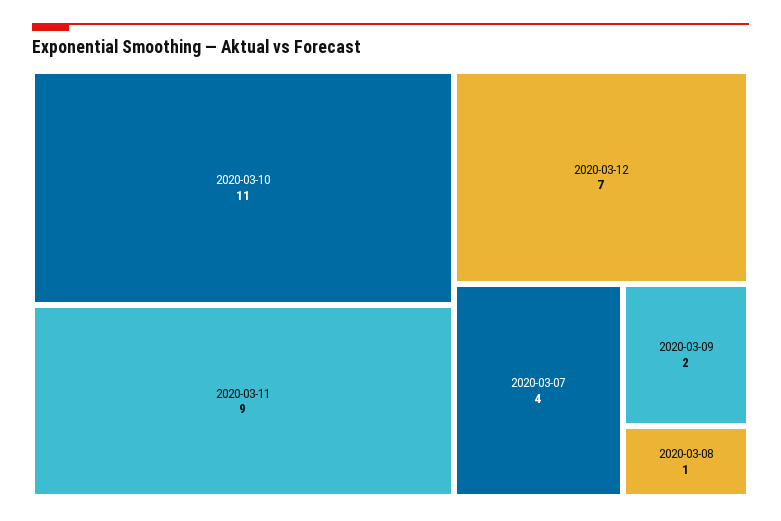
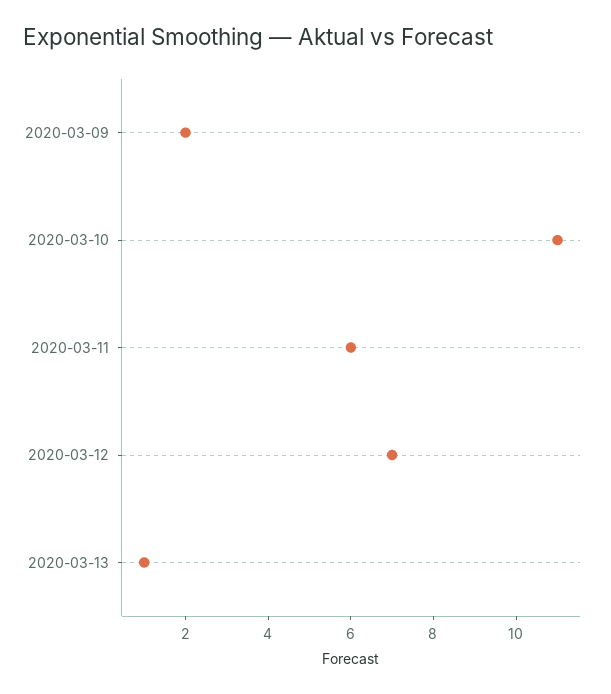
2020-03-11: 9 -> 6
2020-03-07: 4 -> none
2020-03-08: 1 -> none
2020-03-13: none -> 1

